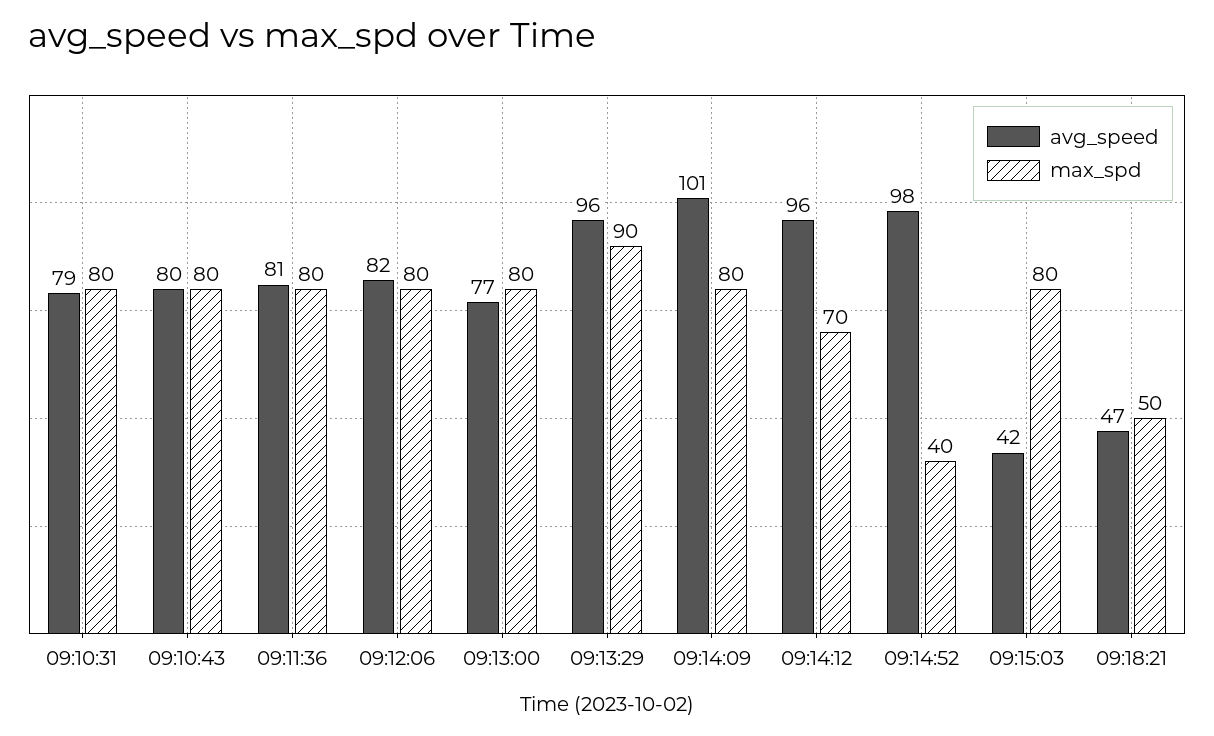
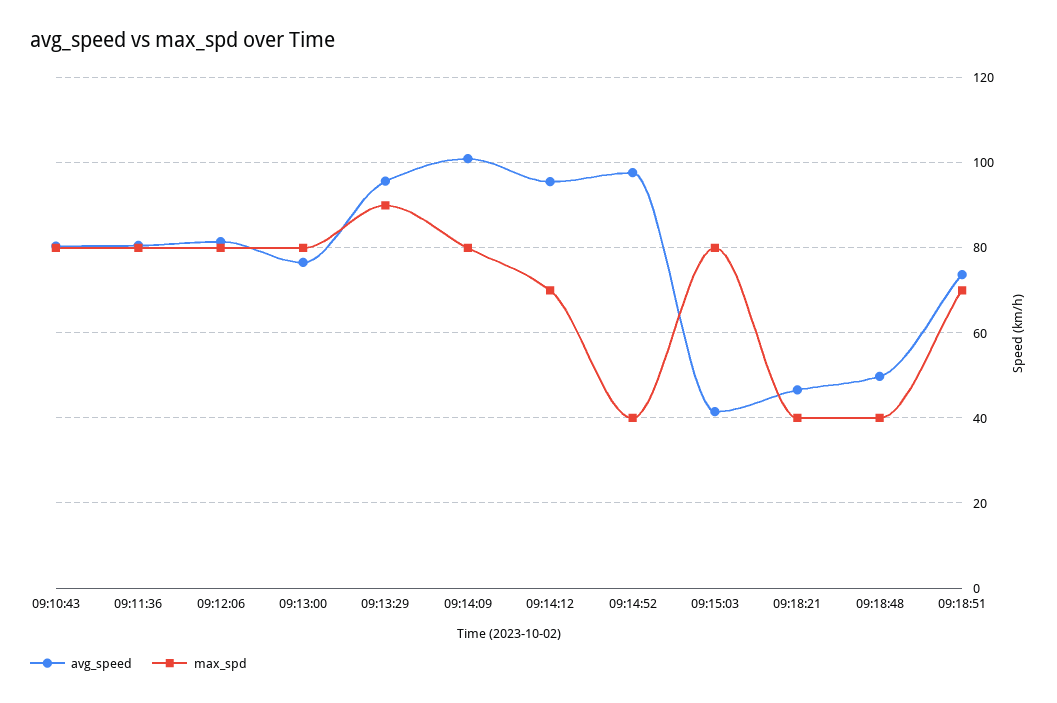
avg_speed, 09:10:31: 79 -> none
max_spd, 09:10:31: 80 -> none
max_spd, 09:18:21: 50 -> 40
avg_speed, 09:18:48: none -> 50
max_spd, 09:18:48: none -> 40
avg_speed, 09:18:51: none -> 74
max_spd, 09:18:51: none -> 70

